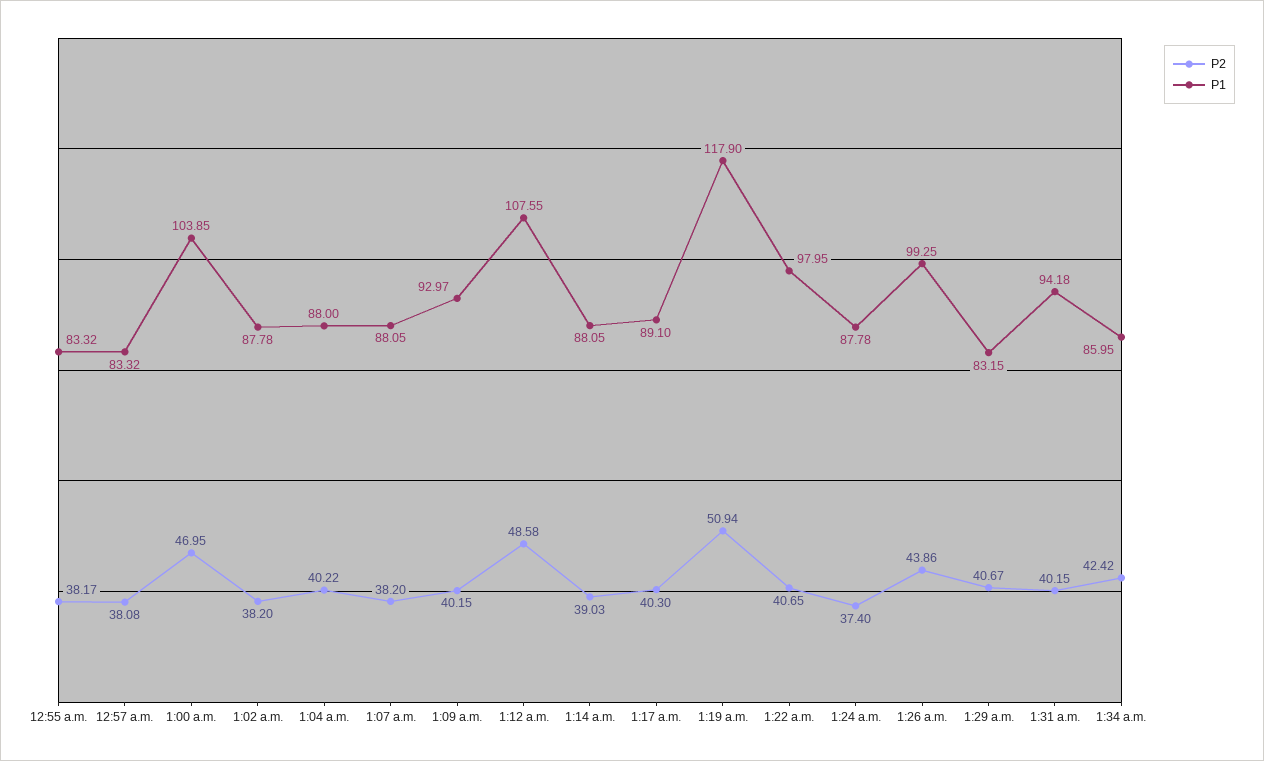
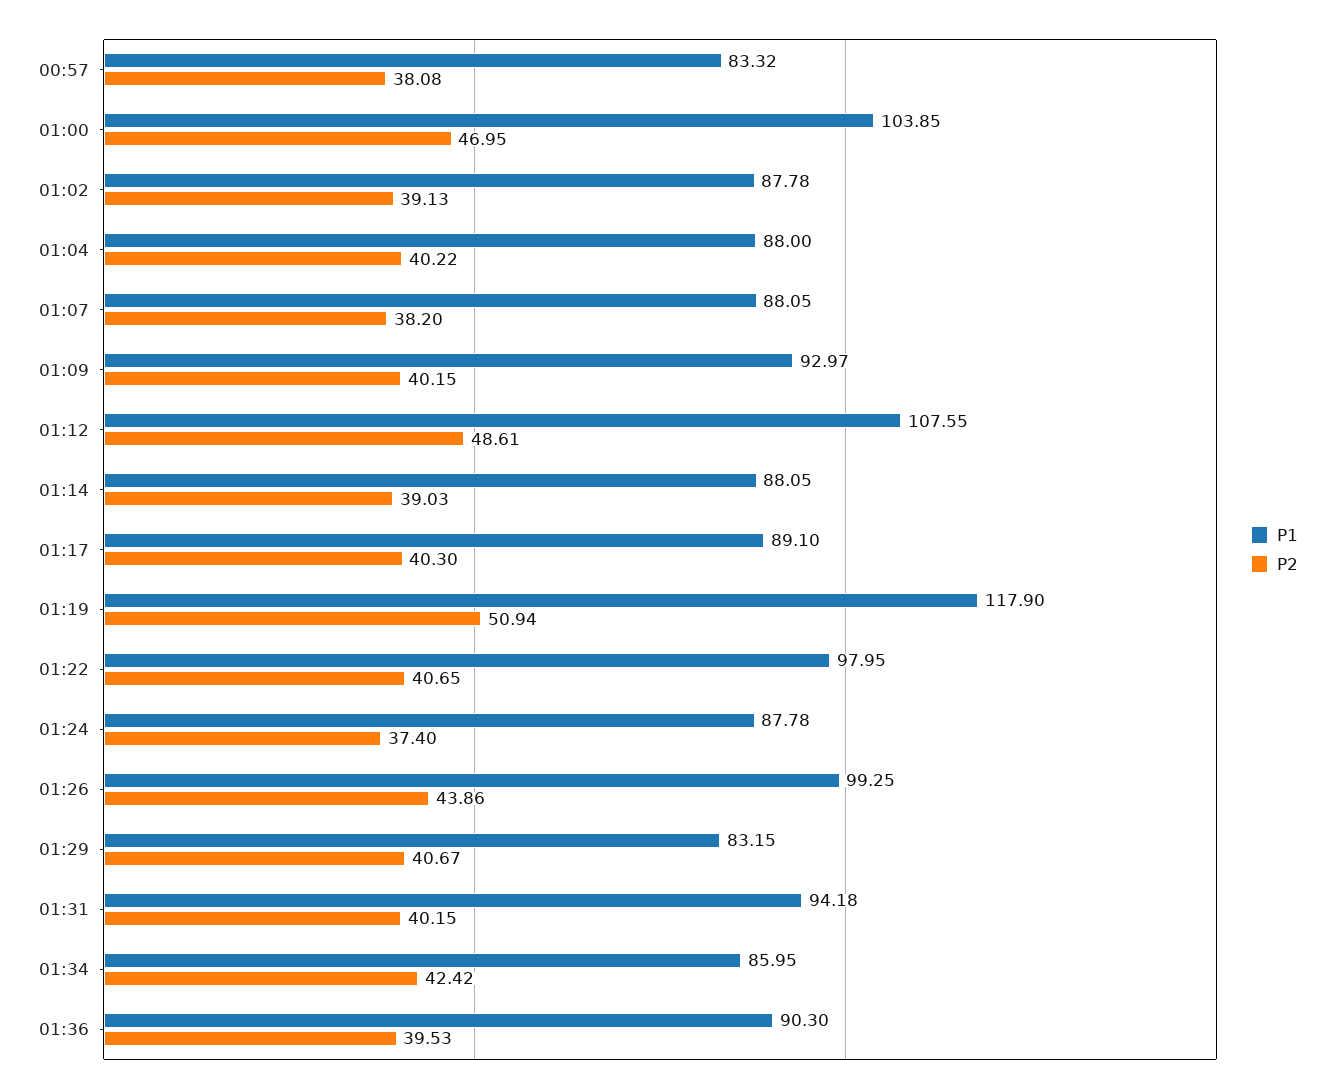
P2, 12:55 a.m.: 38.17 -> none
P1, 12:55 a.m.: 83.32 -> none
P2, 1:02 a.m.: 38.2 -> 39.13
P2, 1:12 a.m.: 48.58 -> 48.61
P1, 01:36: none -> 90.3
P2, 01:36: none -> 39.53

